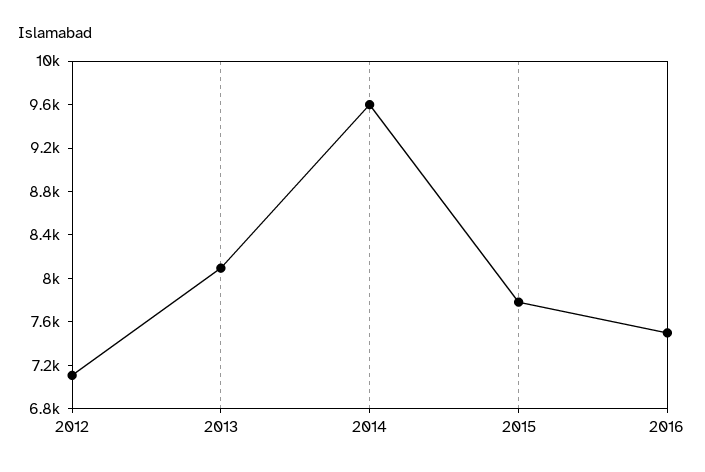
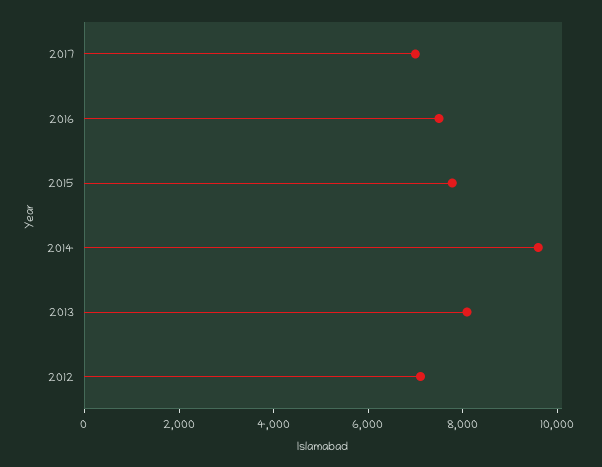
2017: none -> 7000

